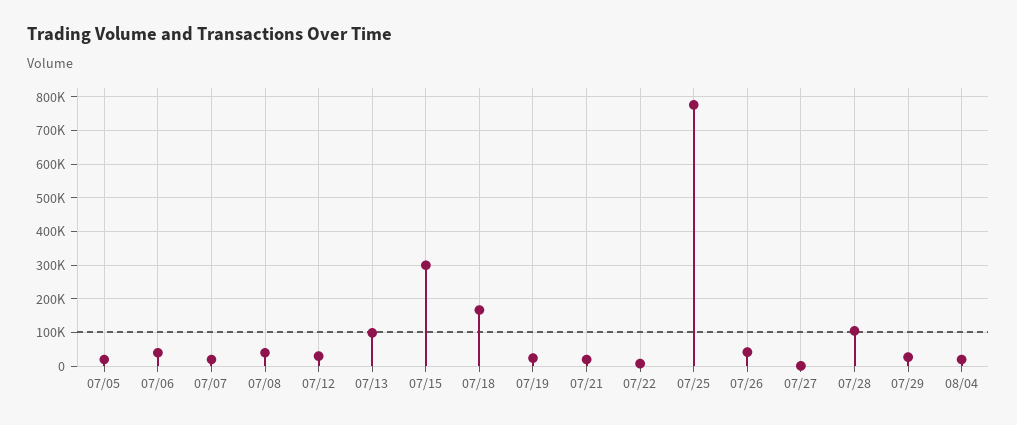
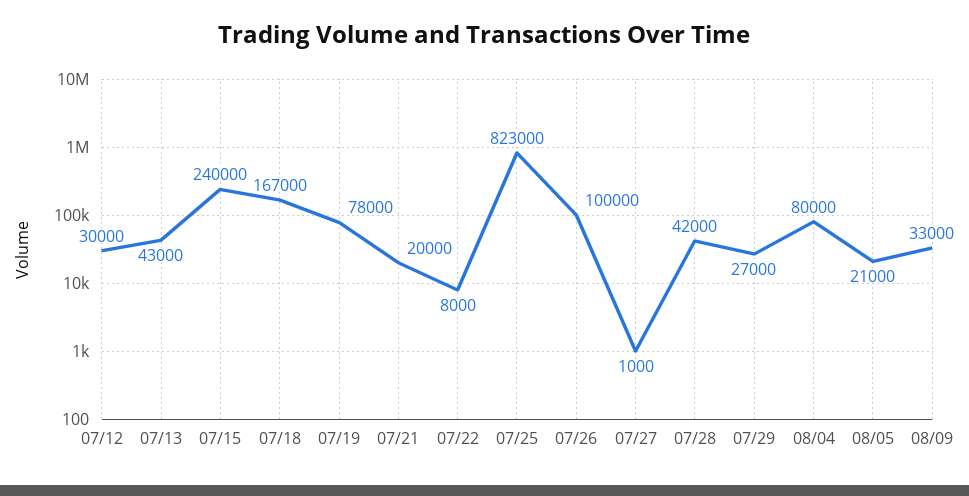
07/05: 20000 -> none
07/06: 40000 -> none
07/07: 20000 -> none
07/08: 40000 -> none
07/13: 100000 -> 43000
07/15: 300000 -> 240000
07/19: 20000 -> 78000
07/25: 780000 -> 823000
07/26: 40000 -> 100000
07/28: 100000 -> 42000
08/04: 20000 -> 80000
08/05: none -> 21000
08/09: none -> 33000

